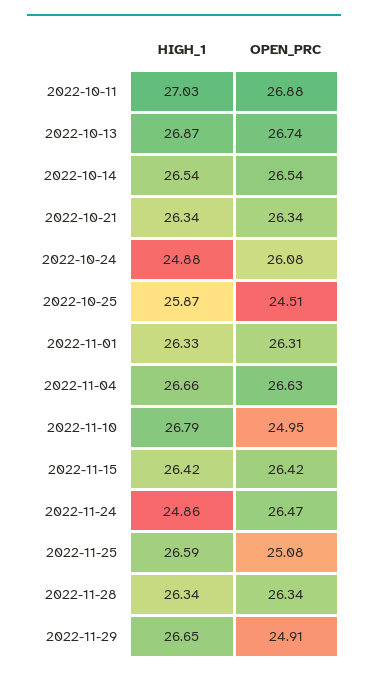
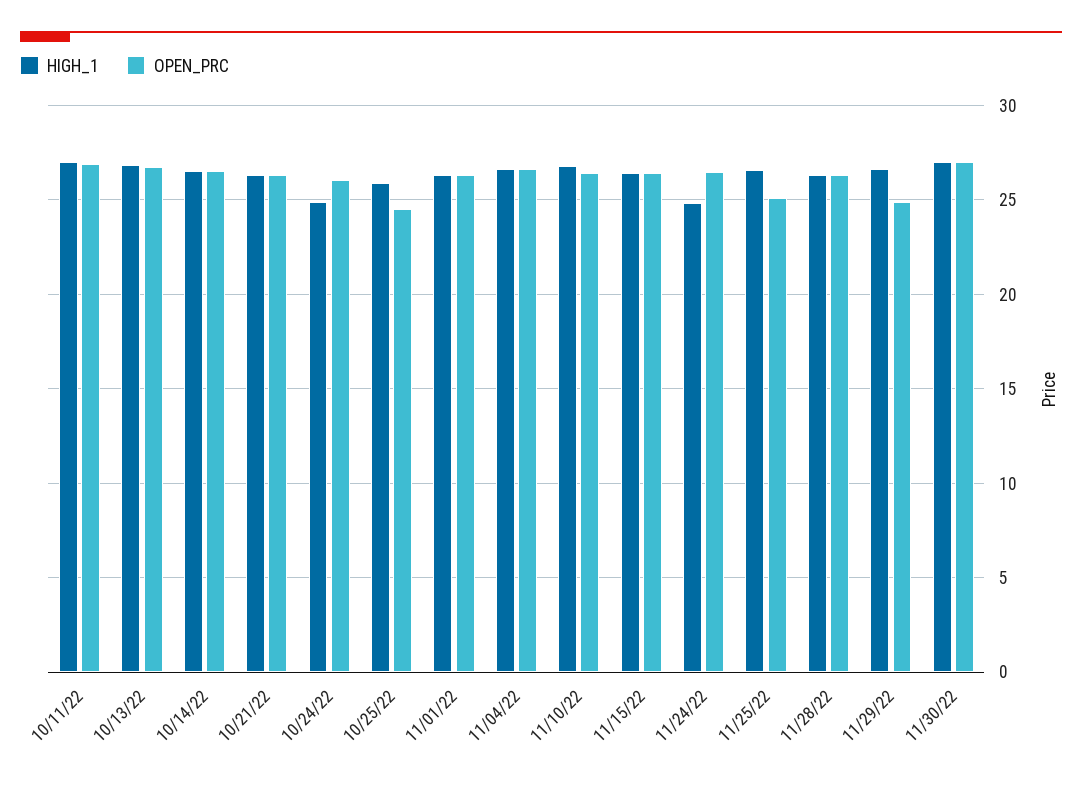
OPEN_PRC, 2022-11-10: 24.95 -> 26.5
HIGH_1, 11/30/22: none -> 27
OPEN_PRC, 11/30/22: none -> 27

